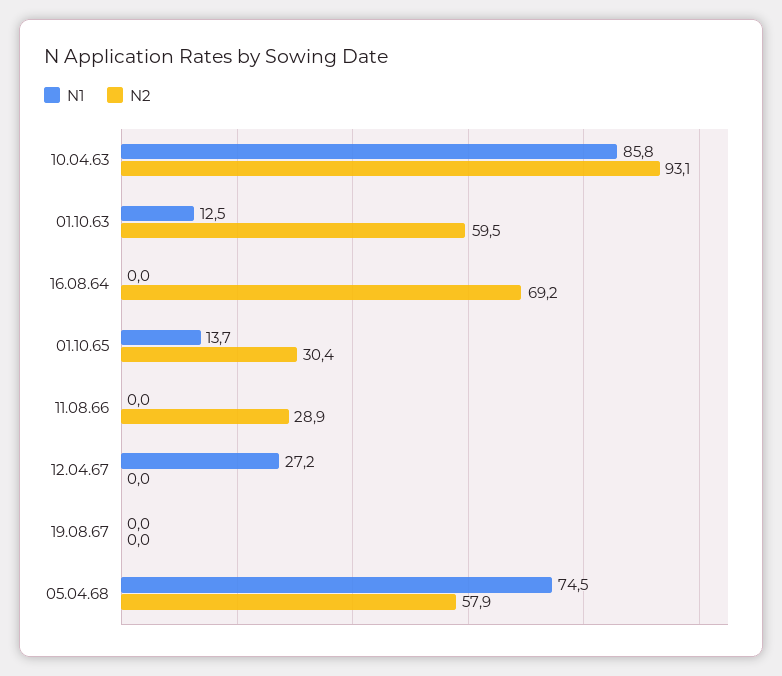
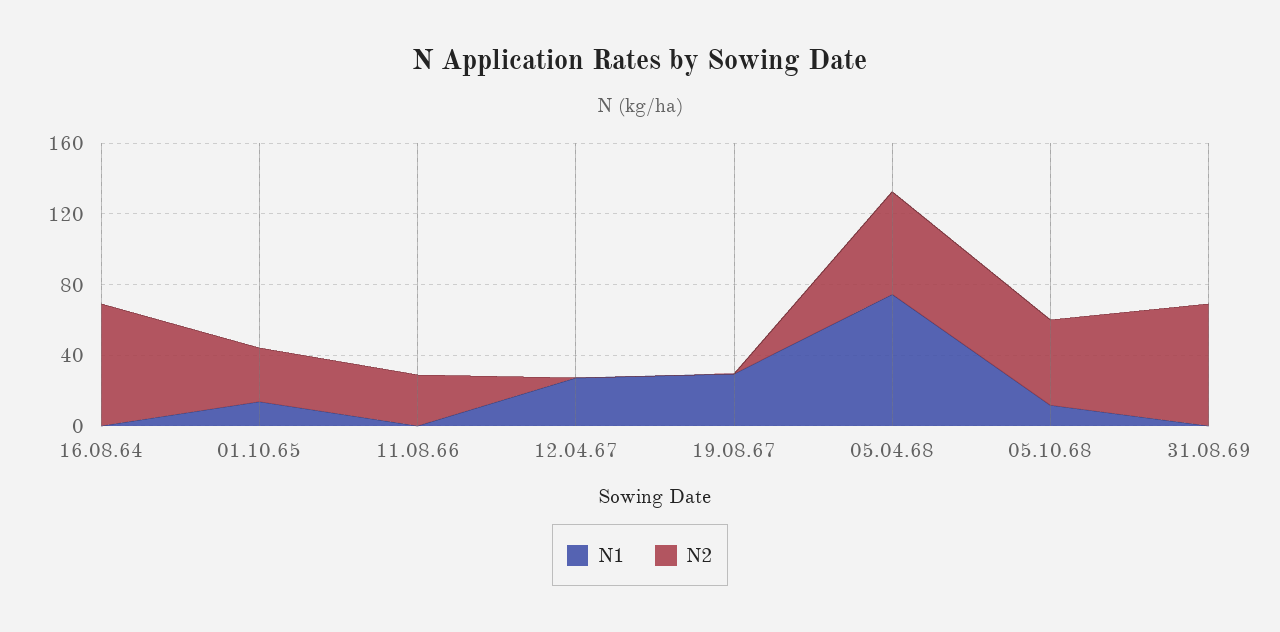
N1, 10.04.63: 85.8 -> none
N2, 10.04.63: 93.1 -> none
N1, 01.10.63: 12.5 -> none
N2, 01.10.63: 59.5 -> none
N1, 19.08.67: 0 -> 30
N1, 05.10.68: none -> 10
N2, 05.10.68: none -> 50
N1, 31.08.69: none -> 0
N2, 31.08.69: none -> 70

